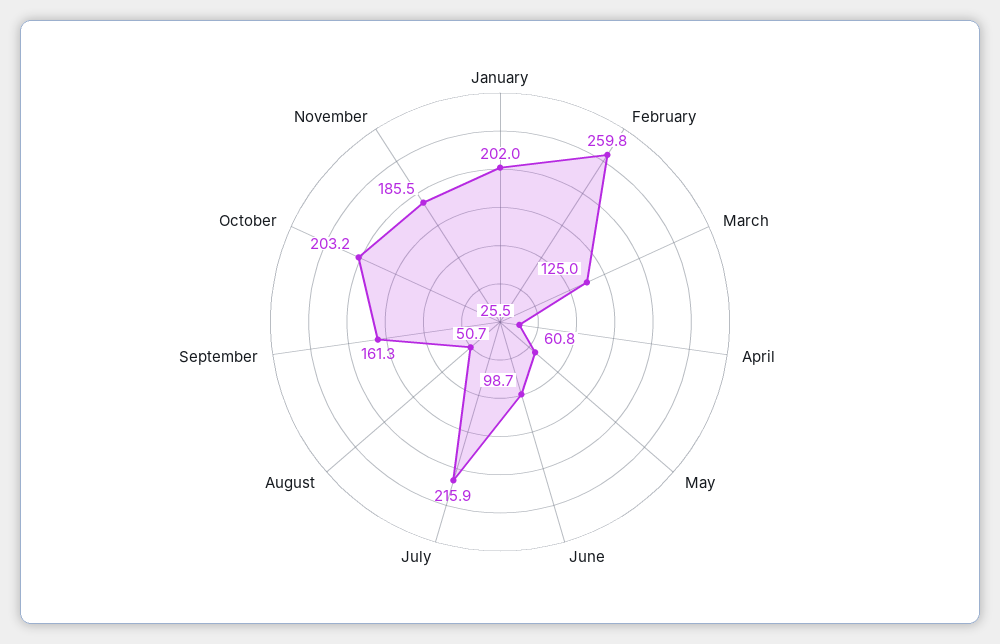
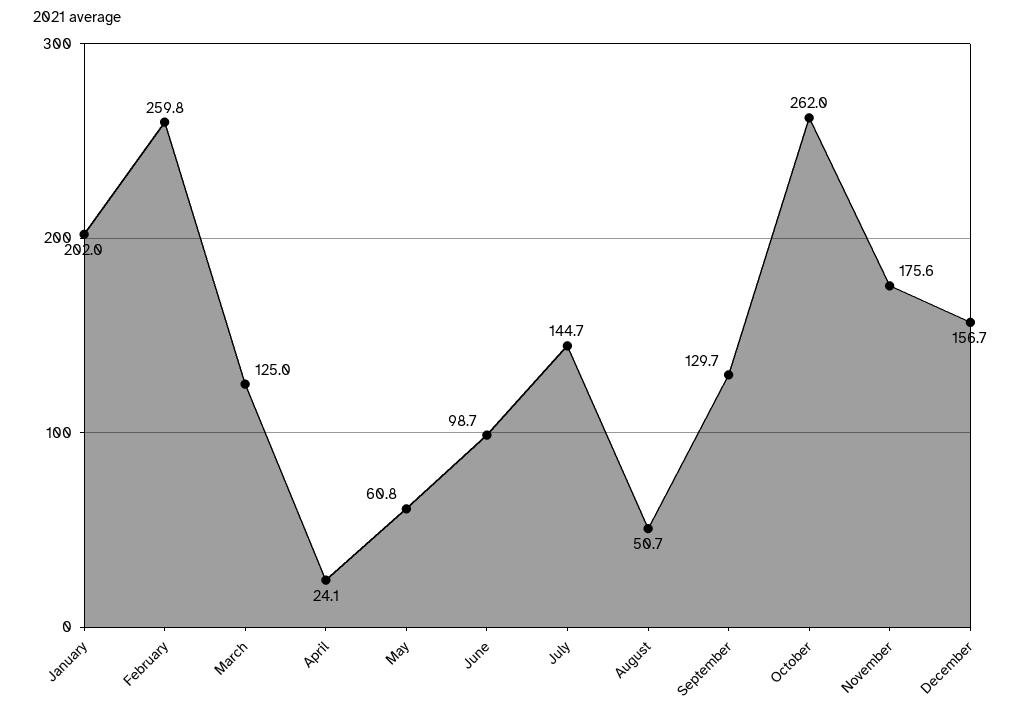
April: 25.5 -> 24.1
July: 215.9 -> 144.7
September: 161.3 -> 129.7
October: 203.2 -> 262
November: 185.5 -> 175.6
December: none -> 156.7

